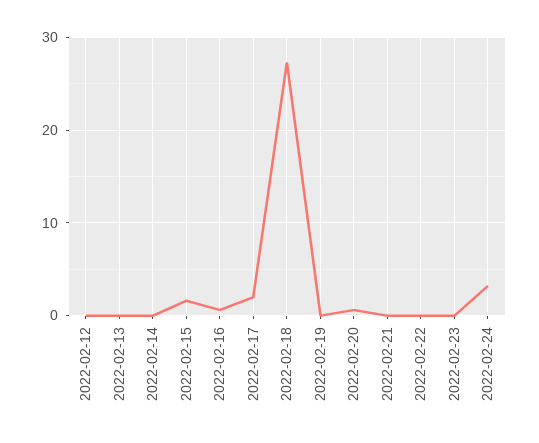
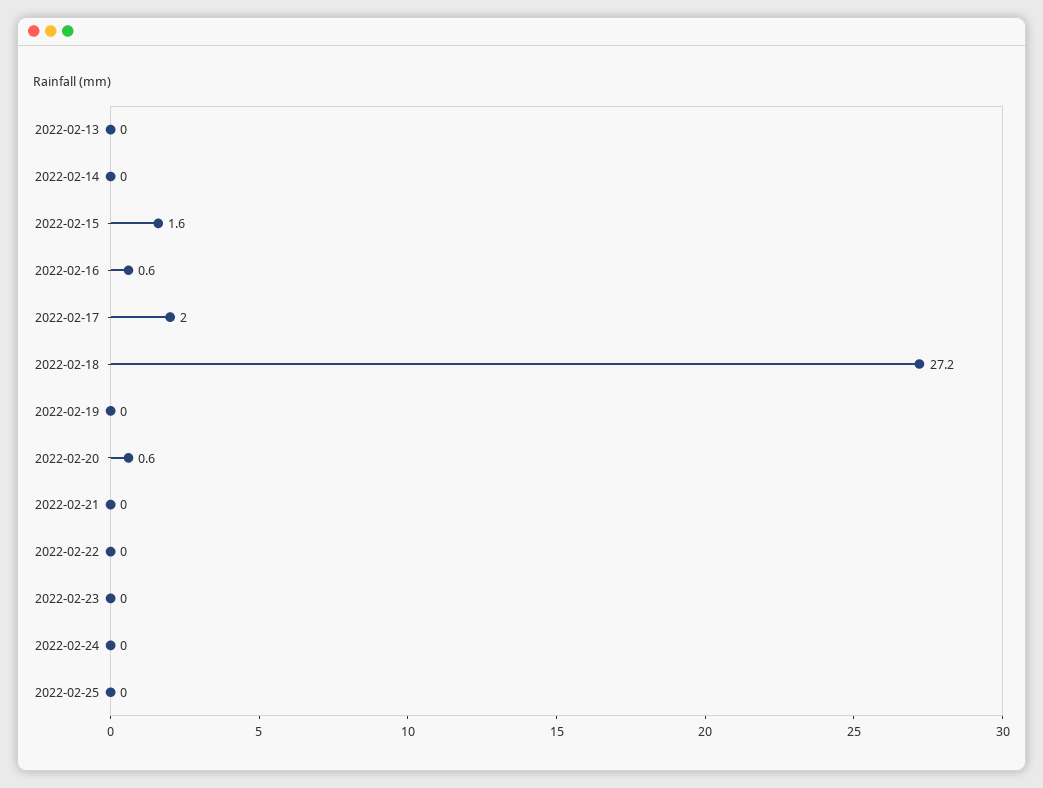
2022-02-12: 0 -> none
2022-02-24: 3 -> 0
2022-02-25: none -> 0

